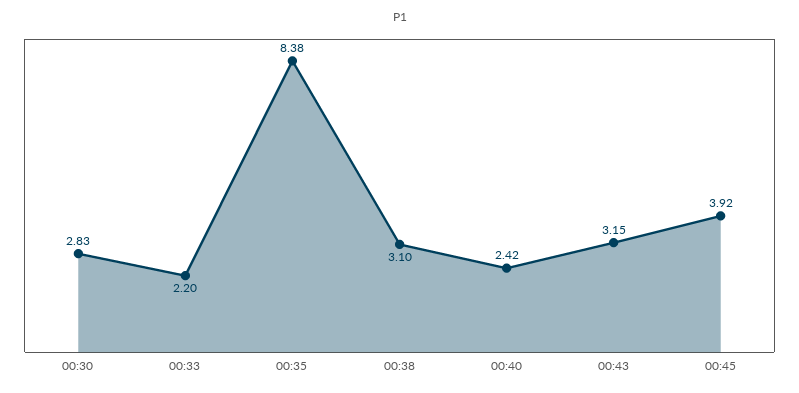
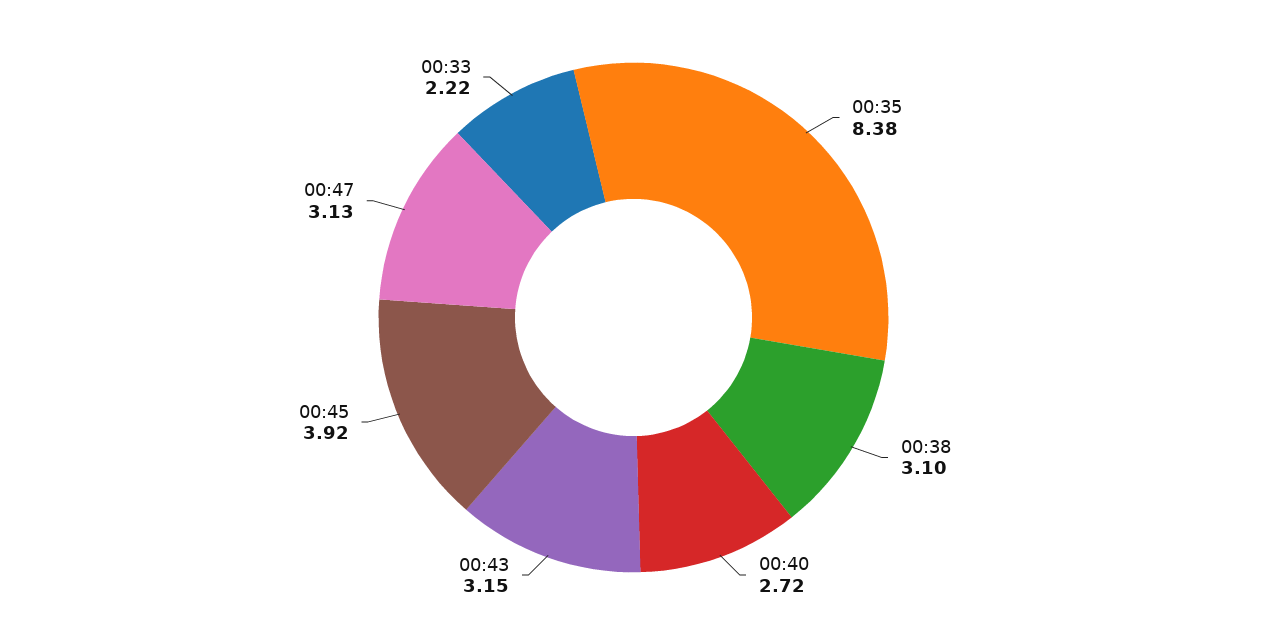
00:30: 2.83 -> none
00:33: 2.2 -> 2.22
00:40: 2.42 -> 2.72
00:47: none -> 3.13

